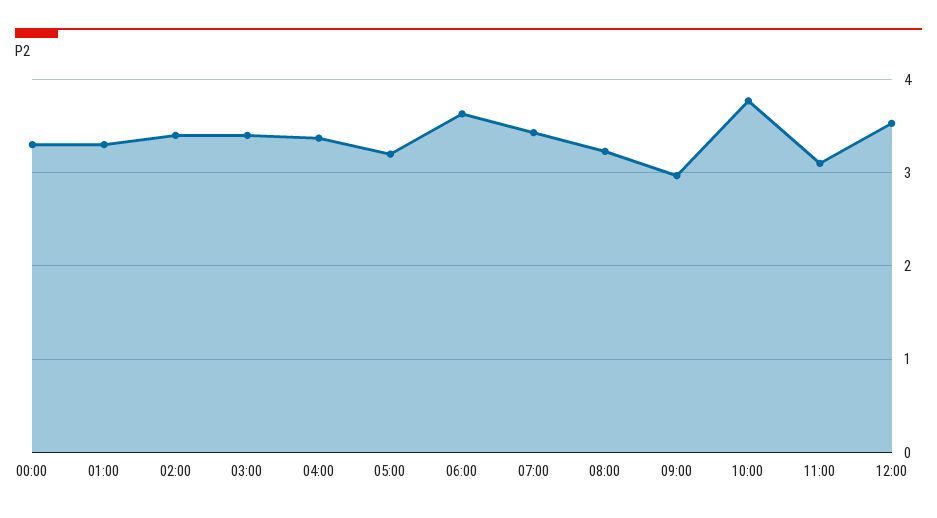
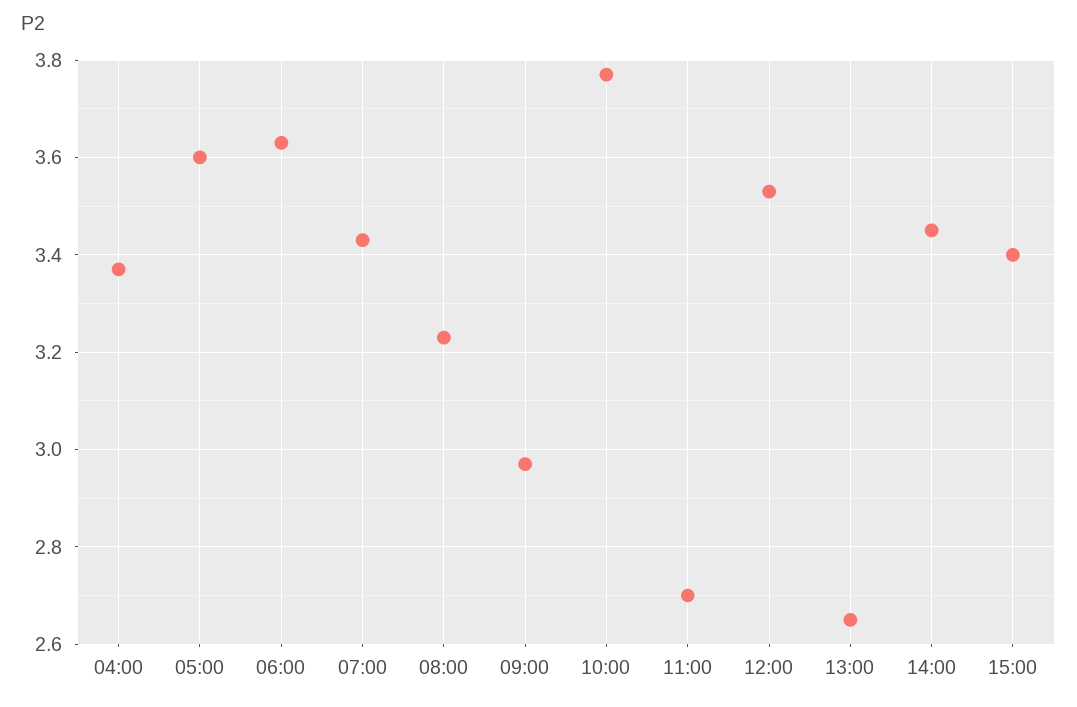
00:00: 3.3 -> none
01:00: 3.3 -> none
02:00: 3.4 -> none
03:00: 3.4 -> none
05:00: 3.2 -> 3.6
11:00: 3.1 -> 2.7
13:00: none -> 2.65
14:00: none -> 3.45
15:00: none -> 3.4

